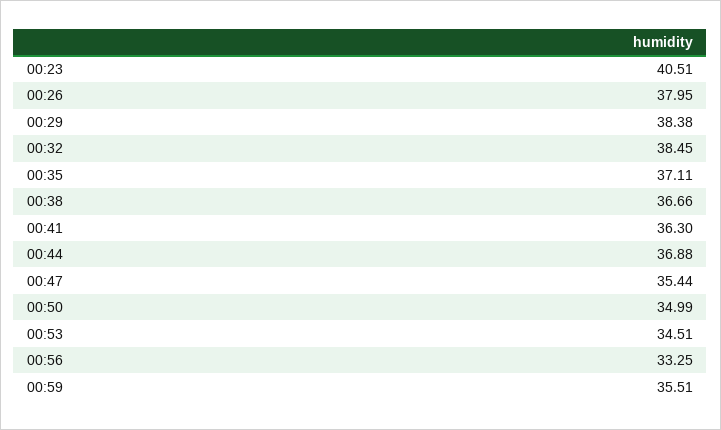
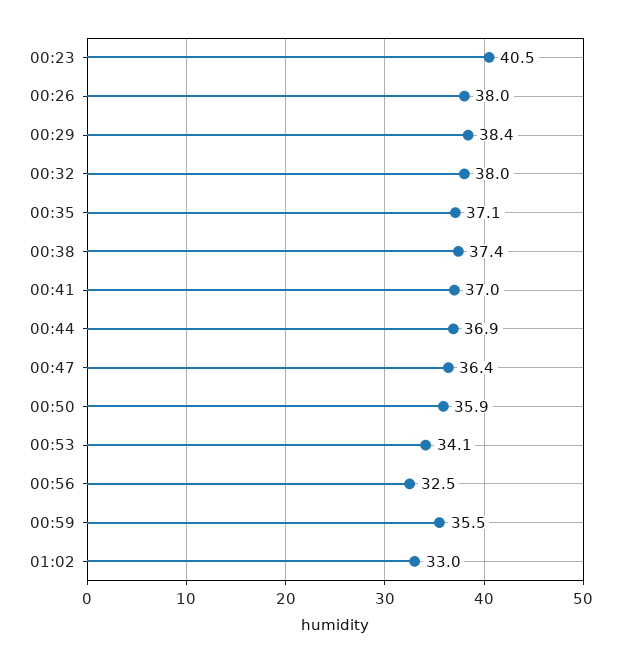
00:32: 38.45 -> 38
00:38: 36.66 -> 37.4
00:41: 36.3 -> 37
00:47: 35.44 -> 36.4
00:50: 34.99 -> 35.9
00:53: 34.51 -> 34.1
00:56: 33.25 -> 32.5
01:02: none -> 33

